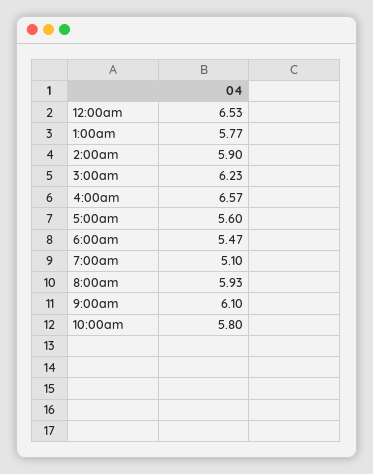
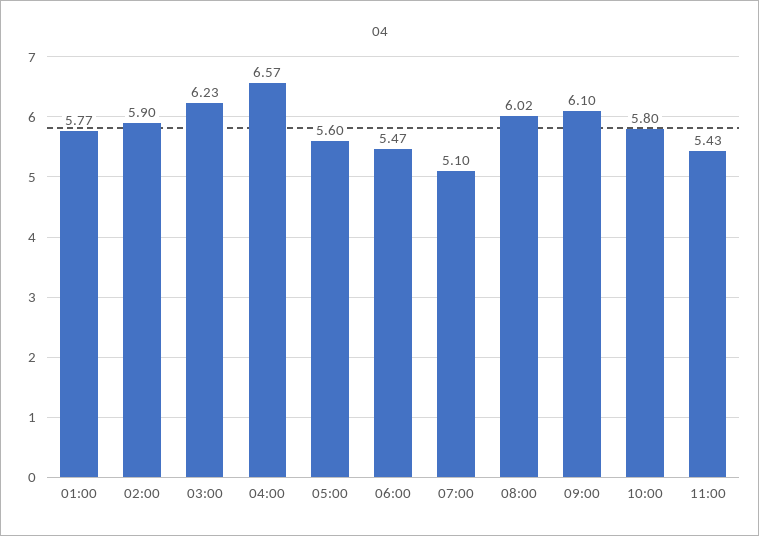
12:00am: 6.53 -> none
8:00am: 5.93 -> 6.02
11:00: none -> 5.43

